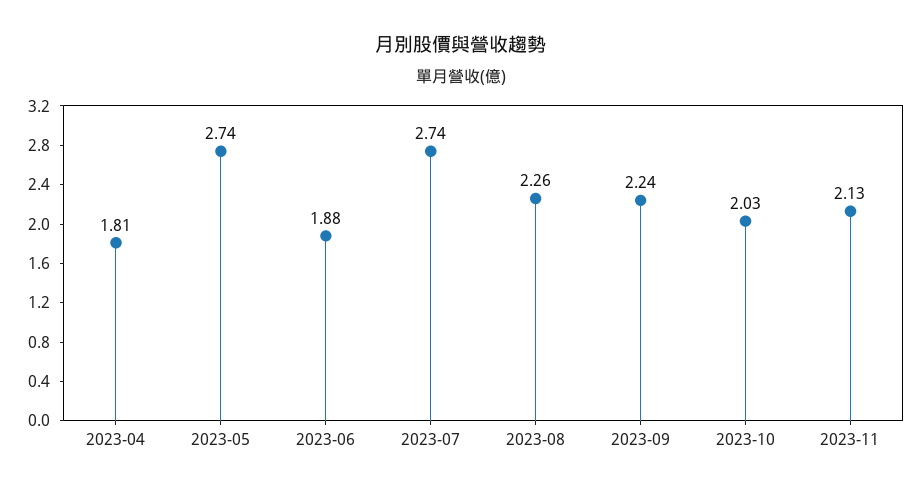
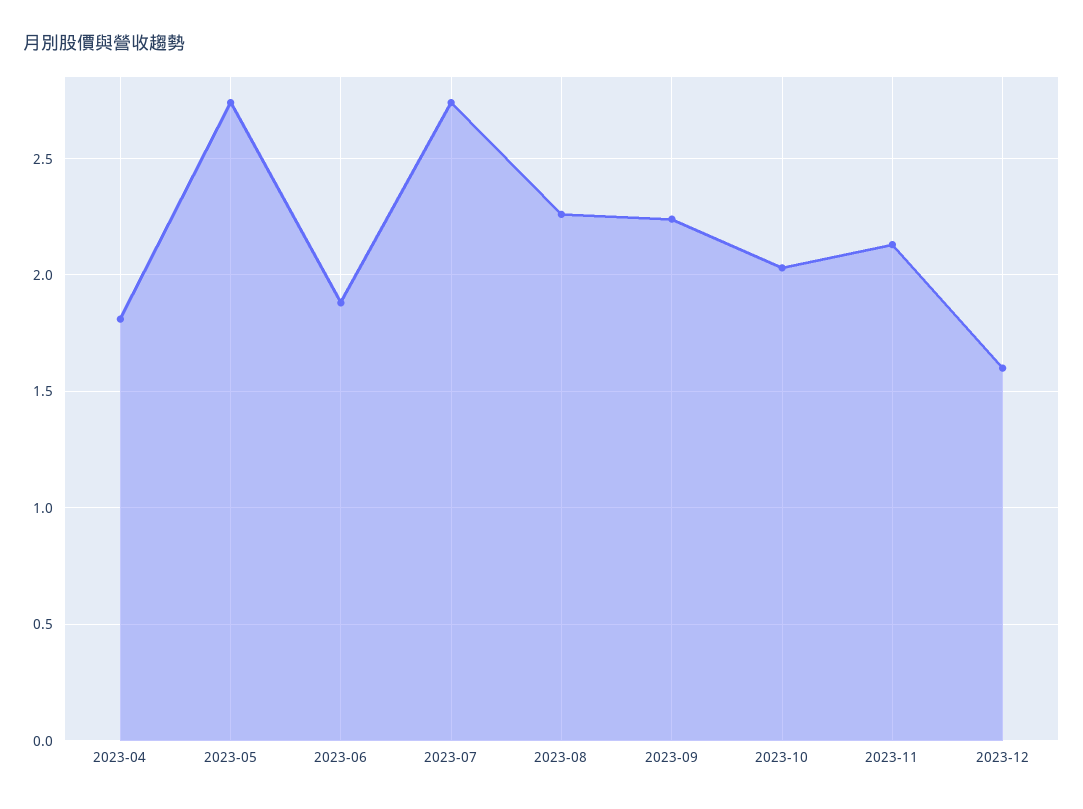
2023-12: none -> 1.6

